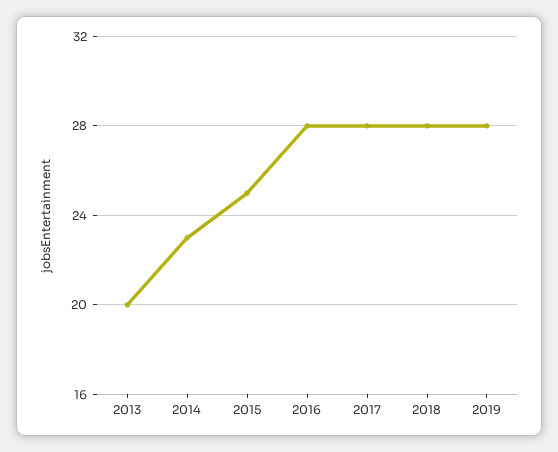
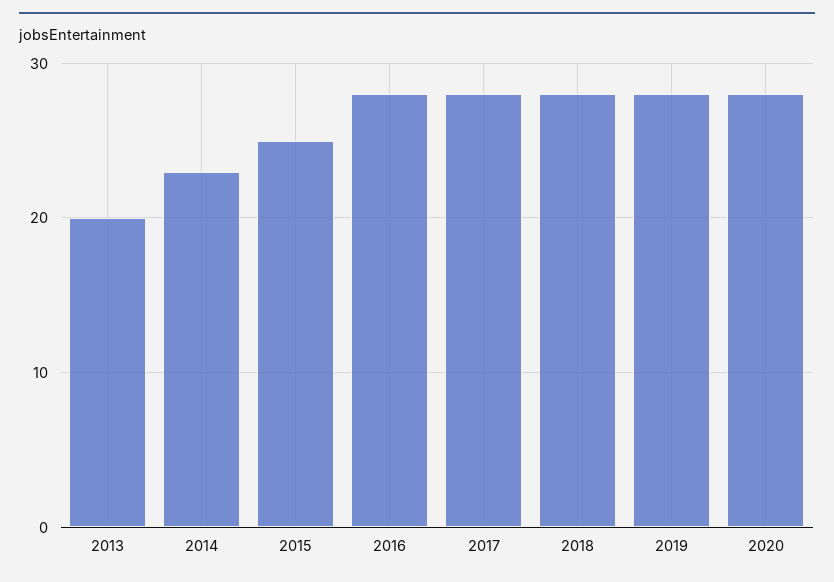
2020: none -> 28

